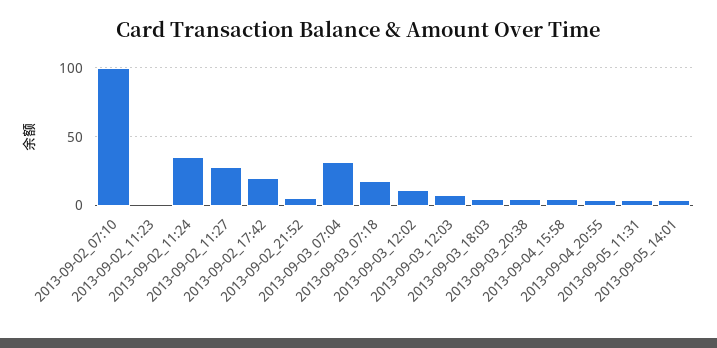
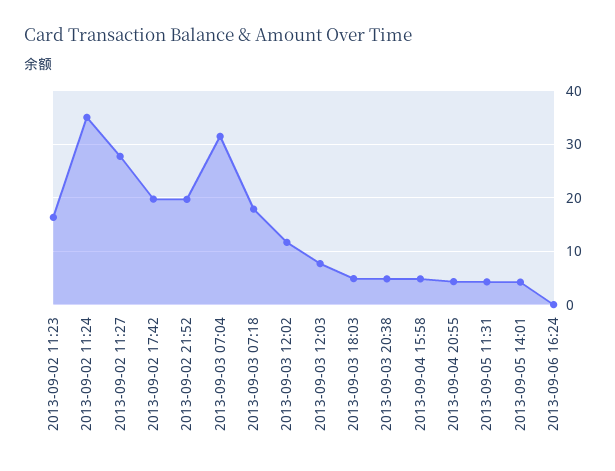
2013-09-02_07:10: 100 -> none
2013-09-02_11:23: 0 -> 16
2013-09-02_21:52: 5 -> 20
2013-09-06 16:24: none -> 0

